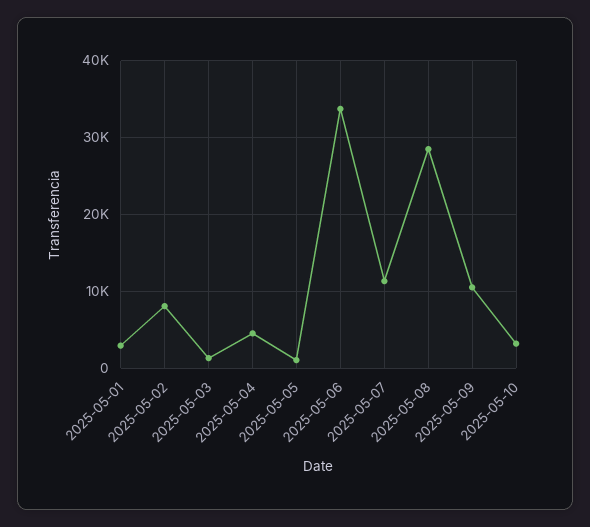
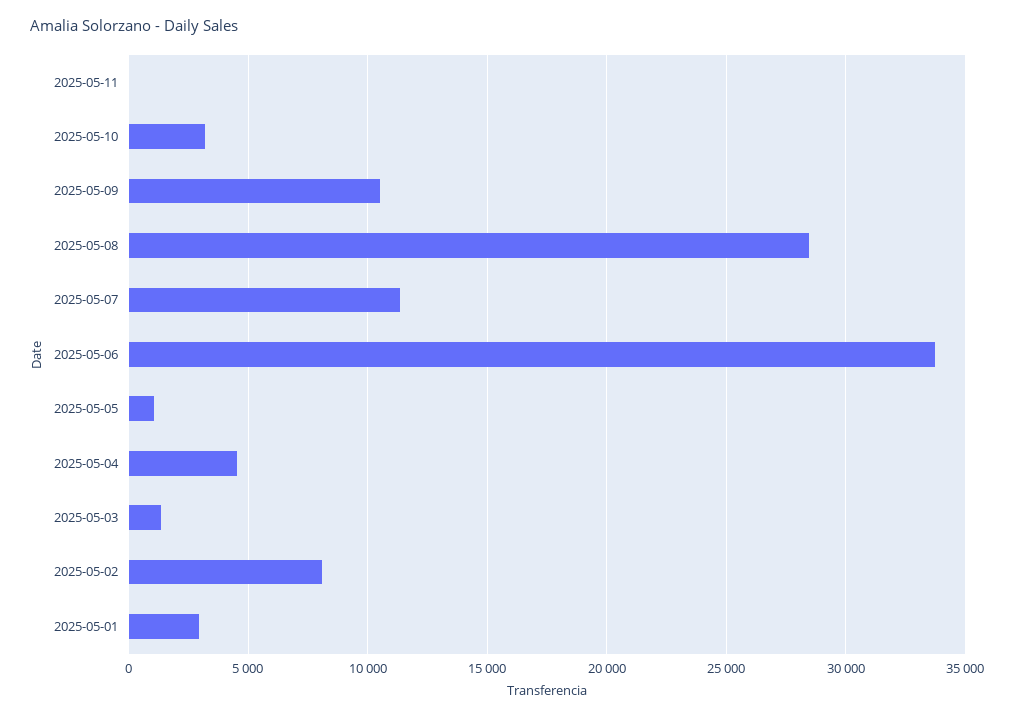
2025-05-11: none -> 0

